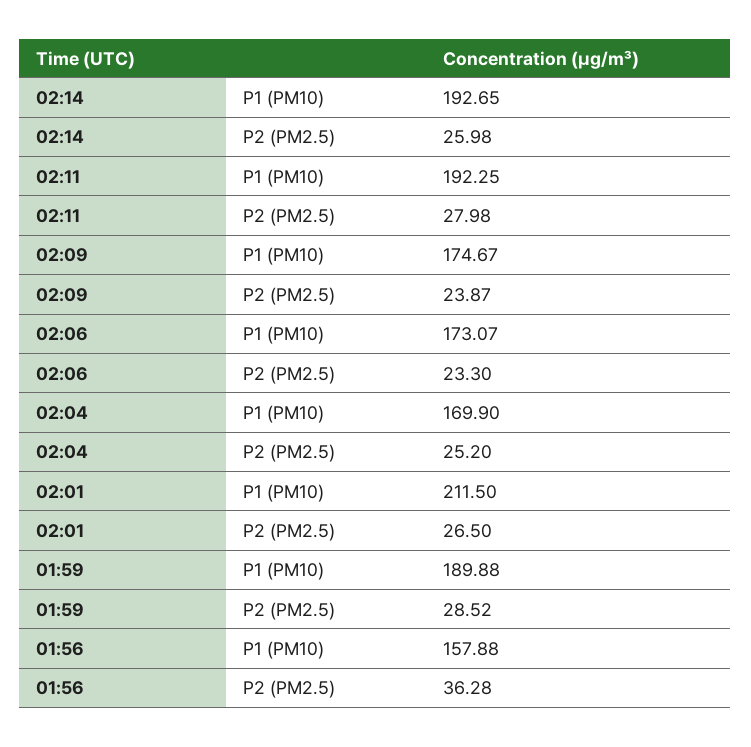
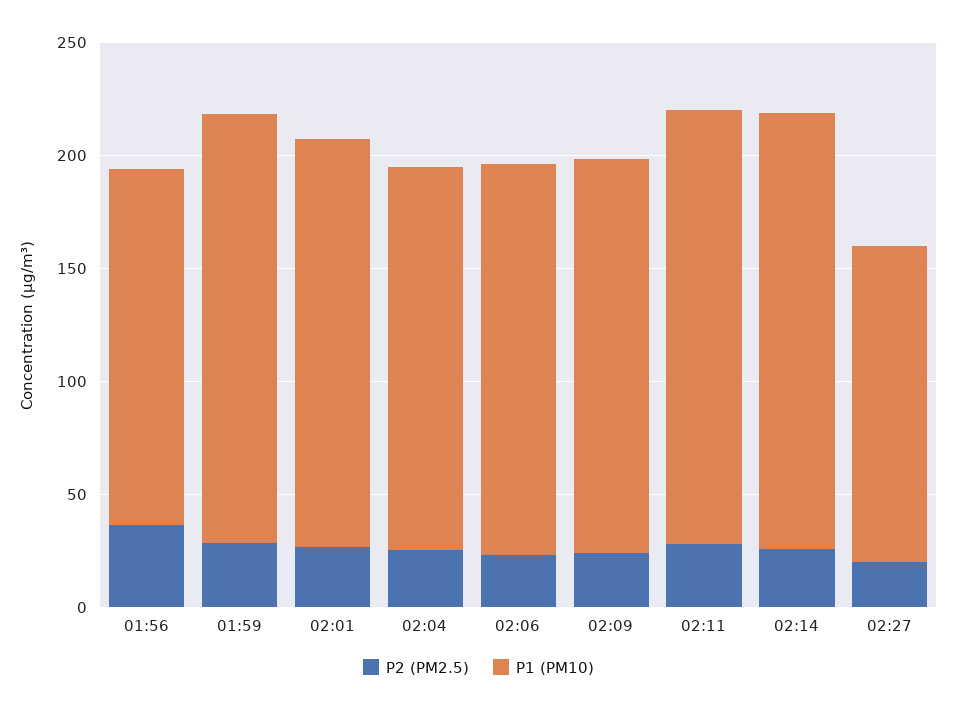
P1 (PM10), 02:01: 211.5 -> 180
P2 (PM2.5), 02:27: none -> 20
P1 (PM10), 02:27: none -> 140

